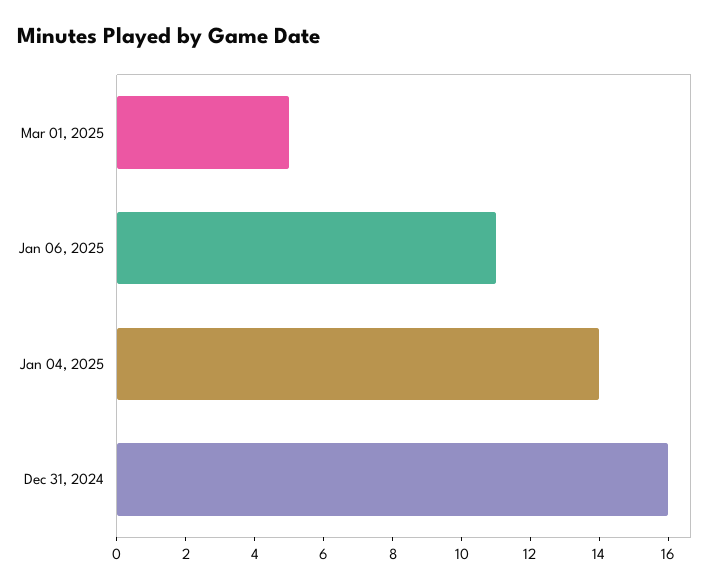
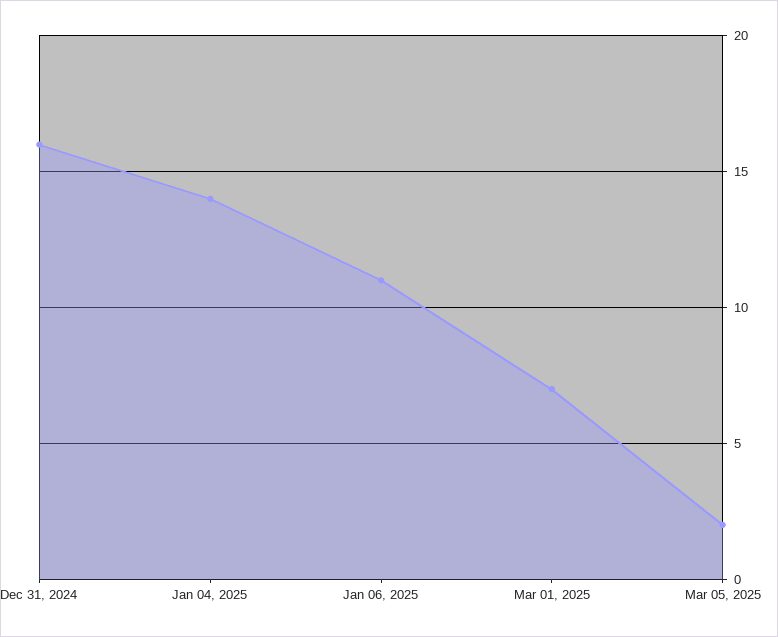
Mar 01, 2025: 5 -> 7
Mar 05, 2025: none -> 2

